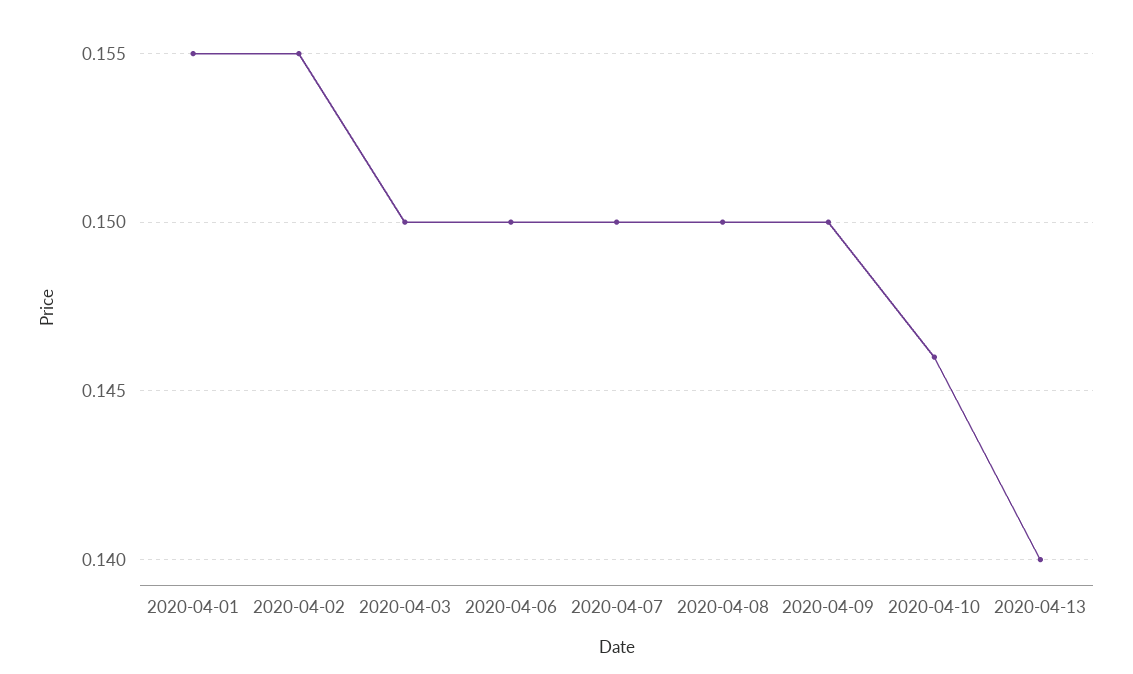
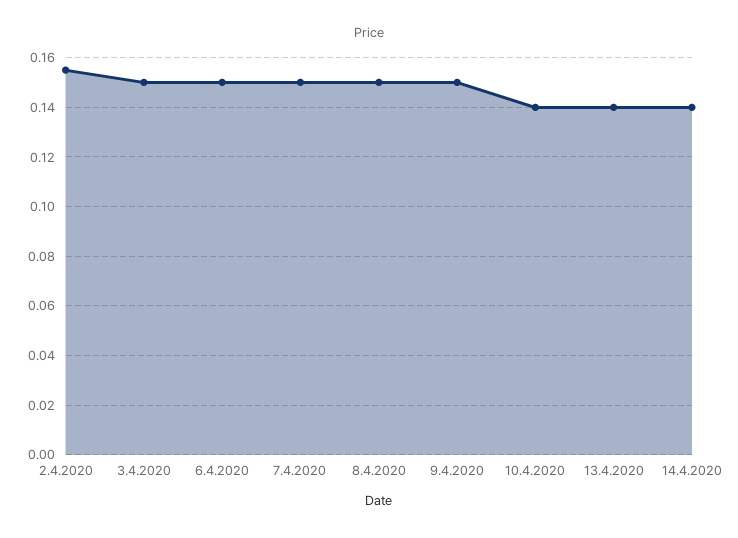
2020-04-01: 0.155 -> none
2020-04-10: 0.146 -> 0.14
14.4.2020: none -> 0.14

